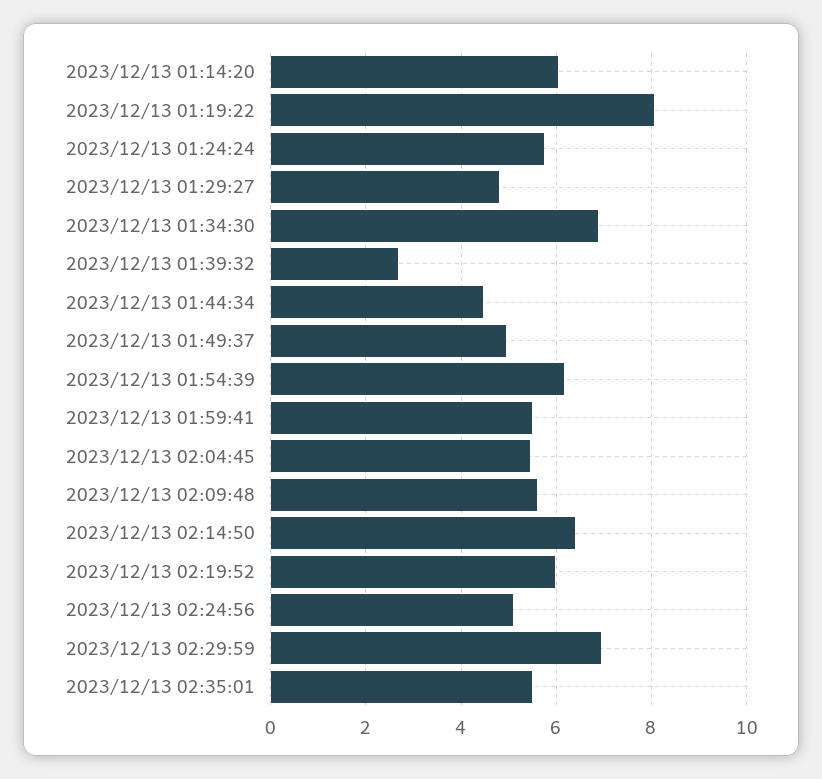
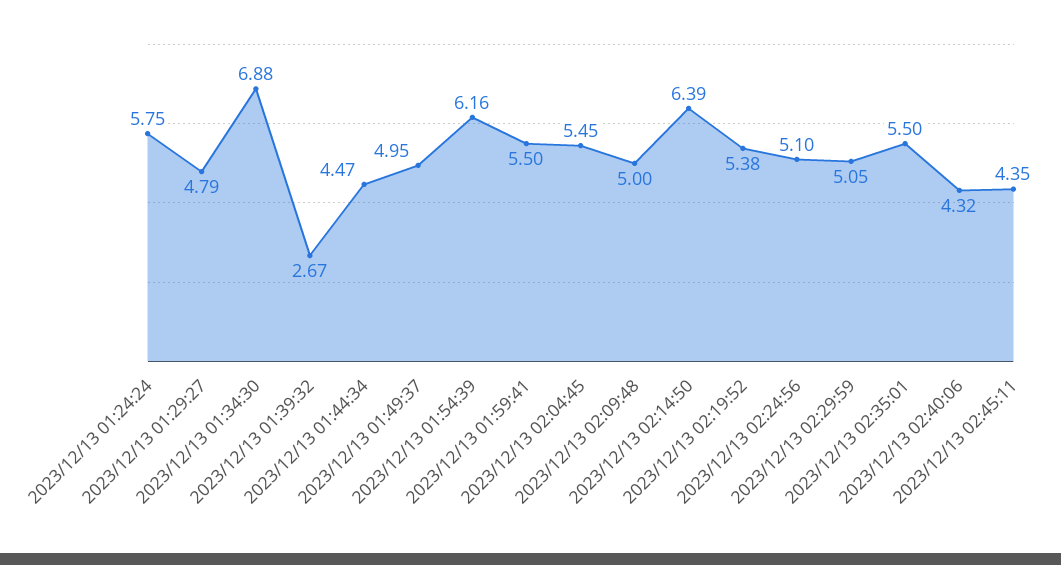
2023/12/13 01:14:20: 6 -> none
2023/12/13 01:19:22: 8 -> none
2023/12/13 02:09:48: 5.6 -> 5
2023/12/13 02:19:52: 6 -> 5.38
2023/12/13 02:29:59: 7 -> 5.05
2023/12/13 02:40:06: none -> 4.32
2023/12/13 02:45:11: none -> 4.35

